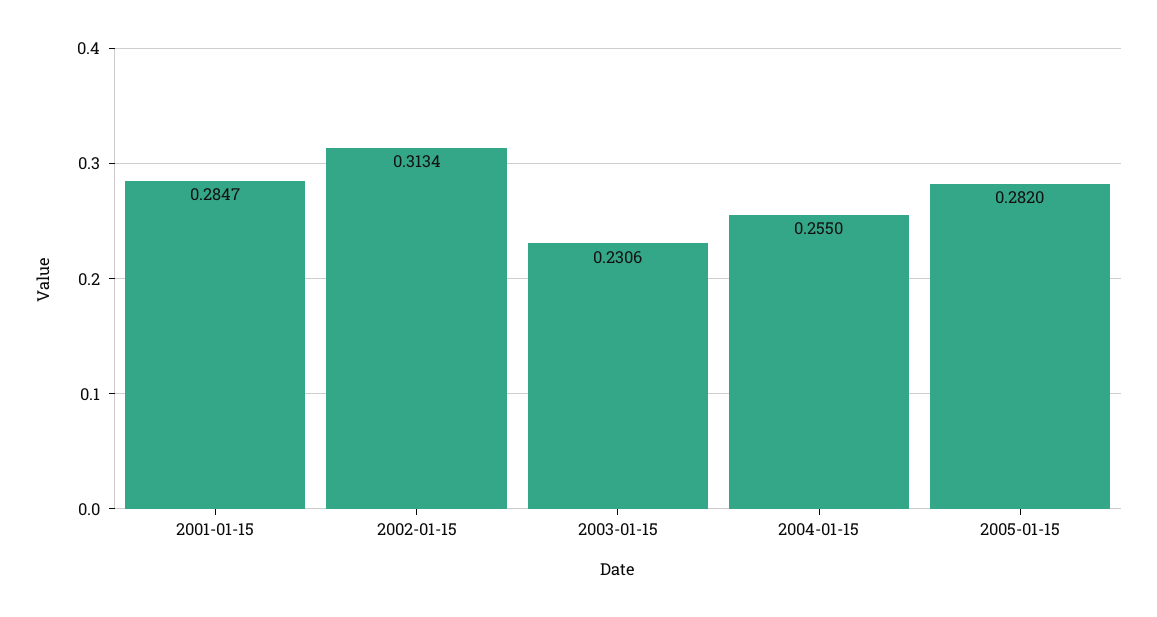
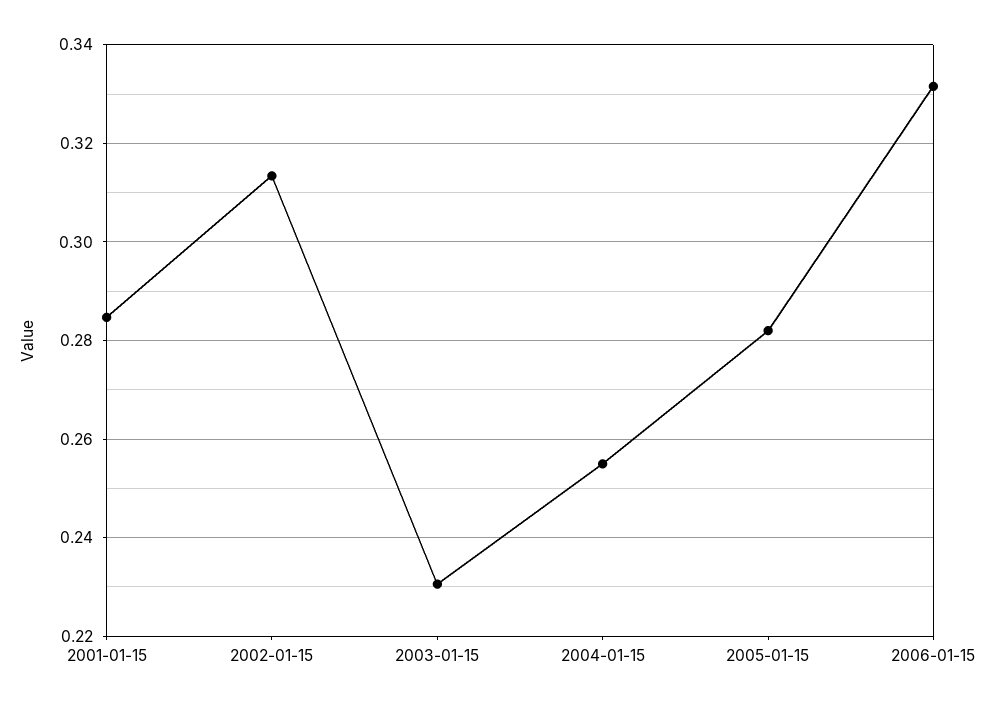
2006-01-15: none -> 0.332

